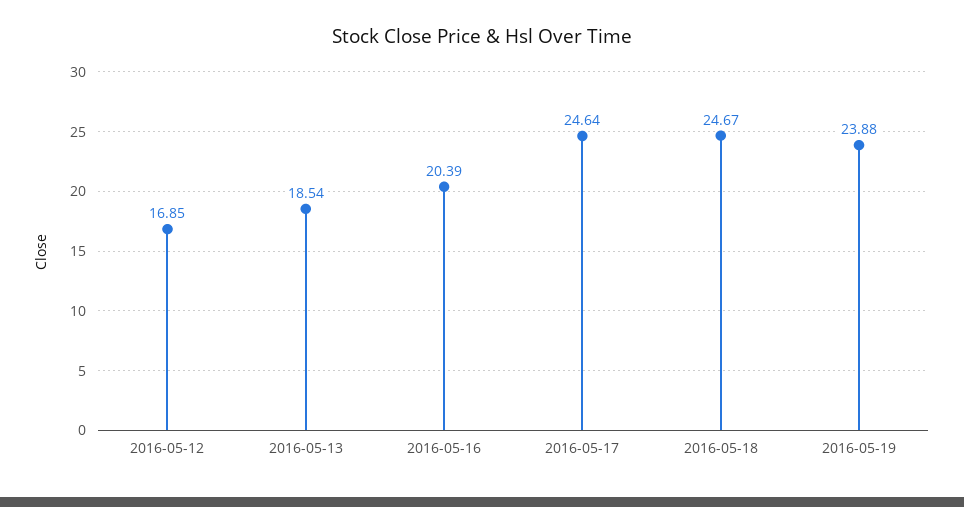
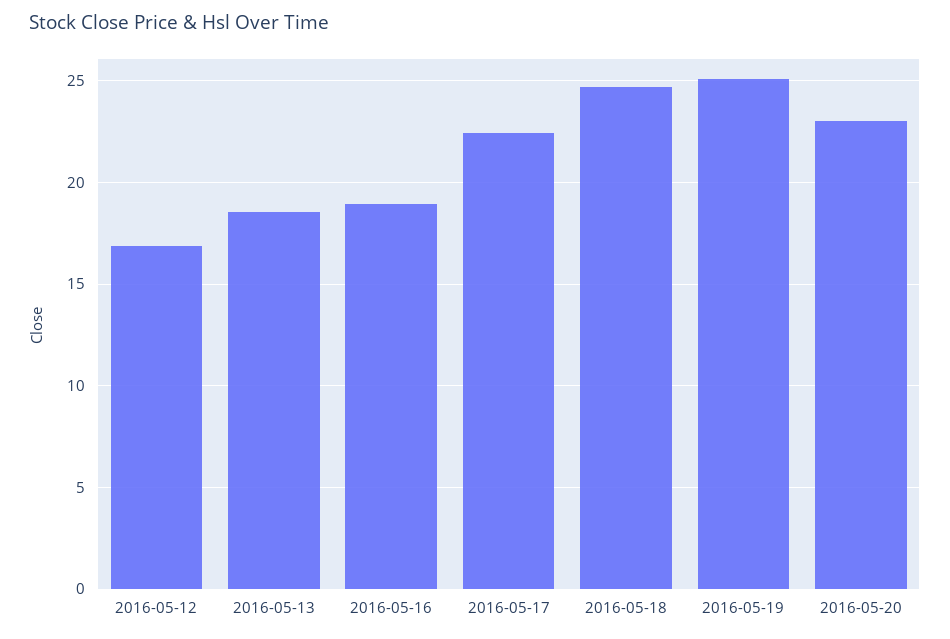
2016-05-16: 20.39 -> 19
2016-05-17: 24.64 -> 22.5
2016-05-19: 23.88 -> 25
2016-05-20: none -> 23

